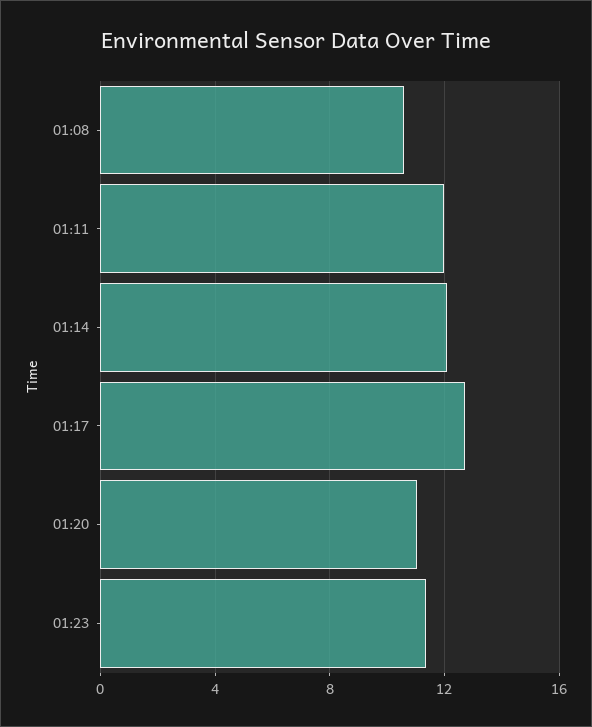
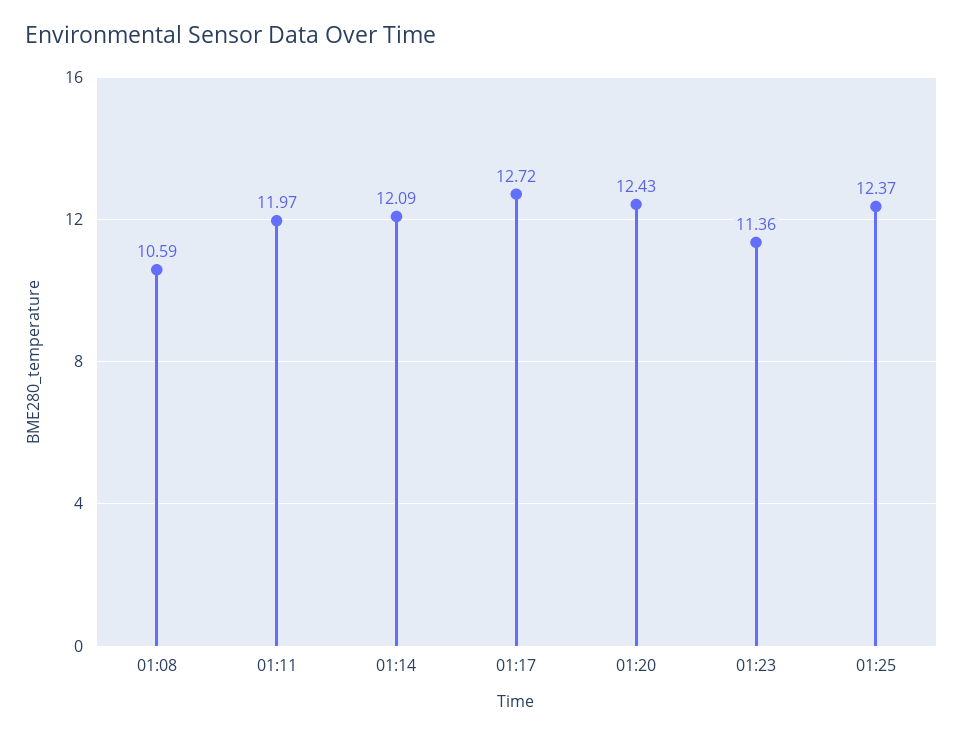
01:20: 11 -> 12.43
01:25: none -> 12.37

